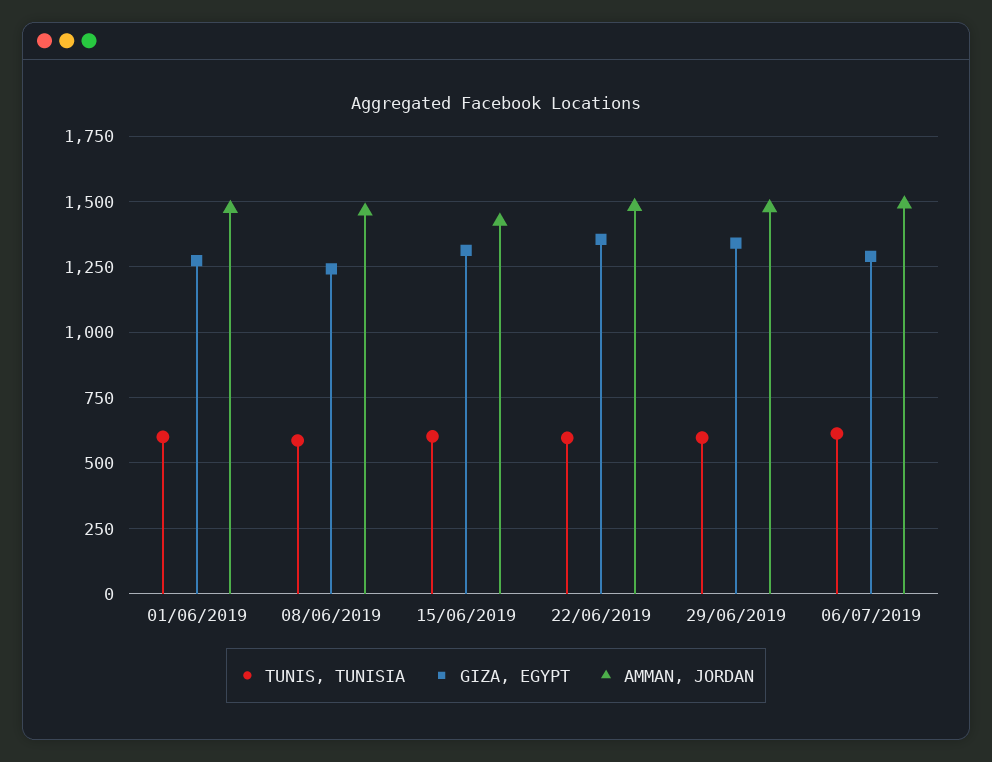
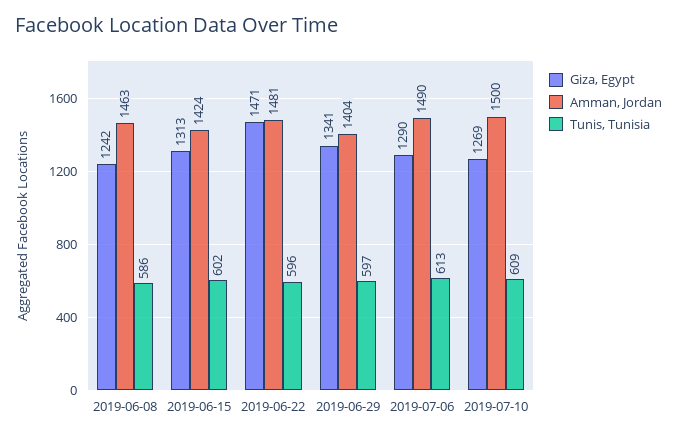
TUNIS, TUNISIA, 01/06/2019: 600 -> none
GIZA, EGYPT, 01/06/2019: 1275 -> none
AMMAN, JORDAN, 01/06/2019: 1475 -> none
GIZA, EGYPT, 22/06/2019: 1350 -> 1471
AMMAN, JORDAN, 29/06/2019: 1475 -> 1404
GIZA, EGYPT, 2019-07-10: none -> 1269
AMMAN, JORDAN, 2019-07-10: none -> 1500
TUNIS, TUNISIA, 2019-07-10: none -> 609

